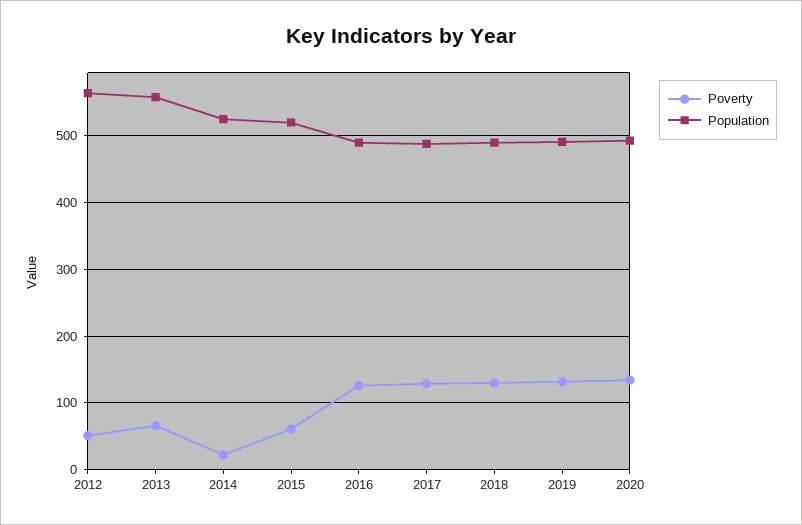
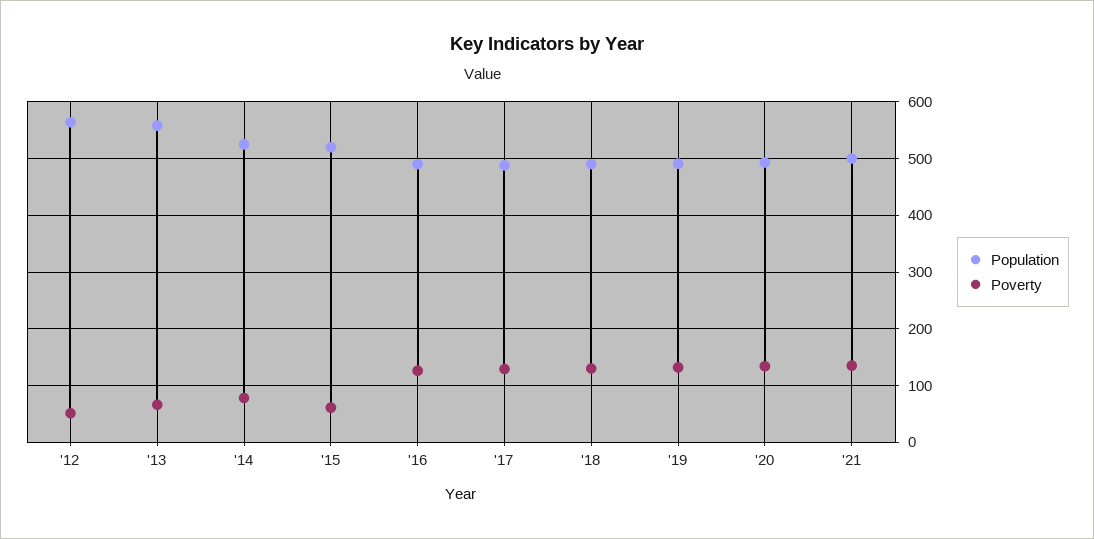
Poverty, 2014: 20 -> 80
Population, '21: none -> 500
Poverty, '21: none -> 140

